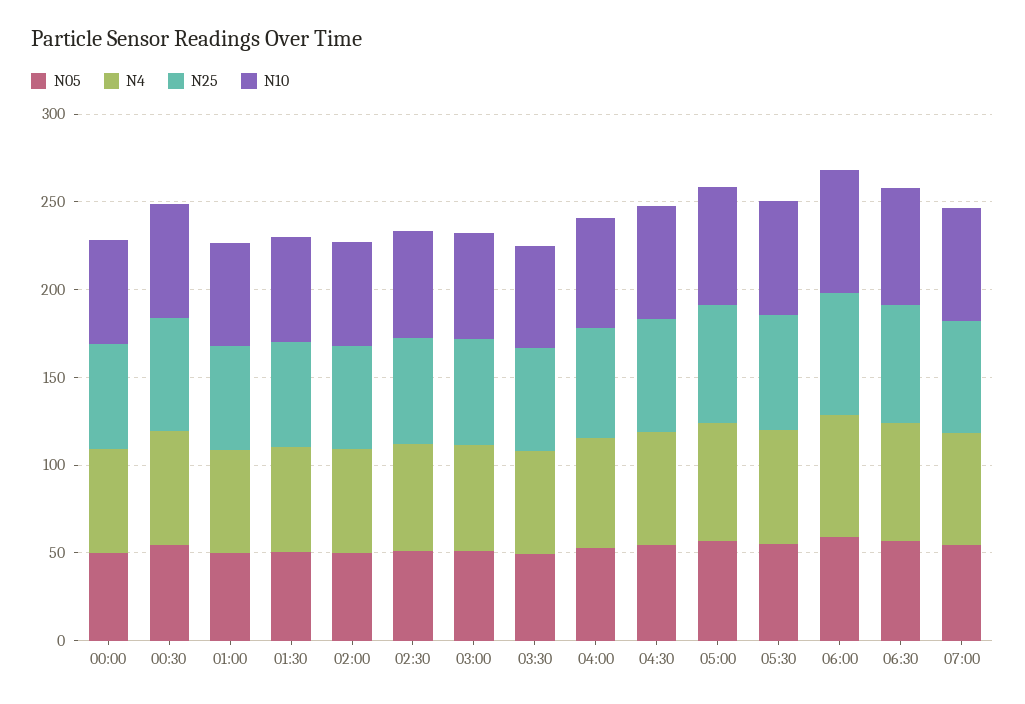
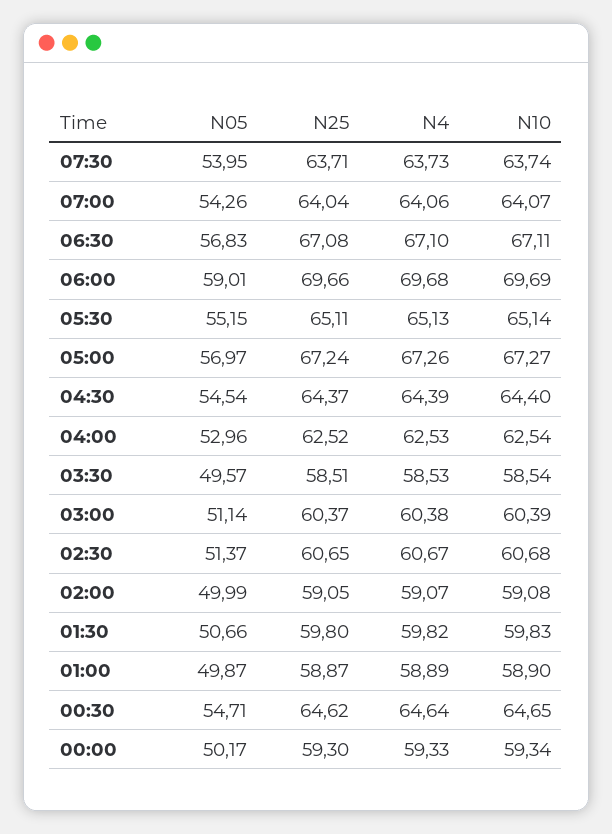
N05, 07:30: none -> 53.95
N25, 07:30: none -> 63.71
N4, 07:30: none -> 63.73
N10, 07:30: none -> 63.74

